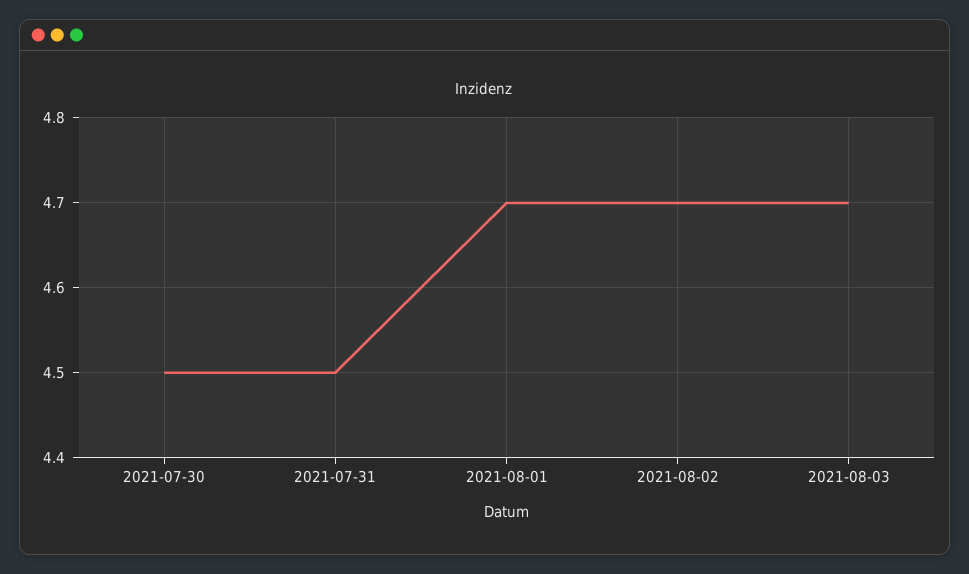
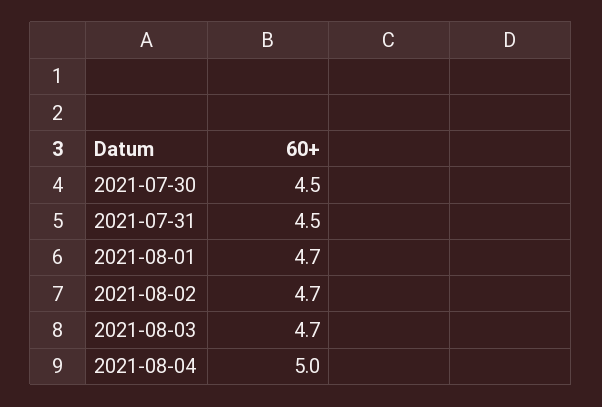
2021-08-04: none -> 5

